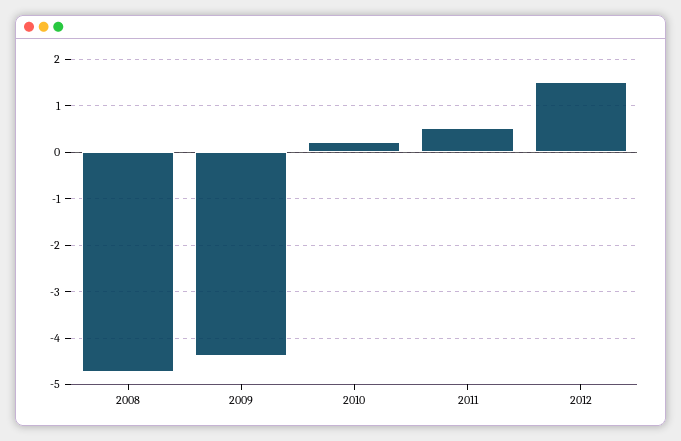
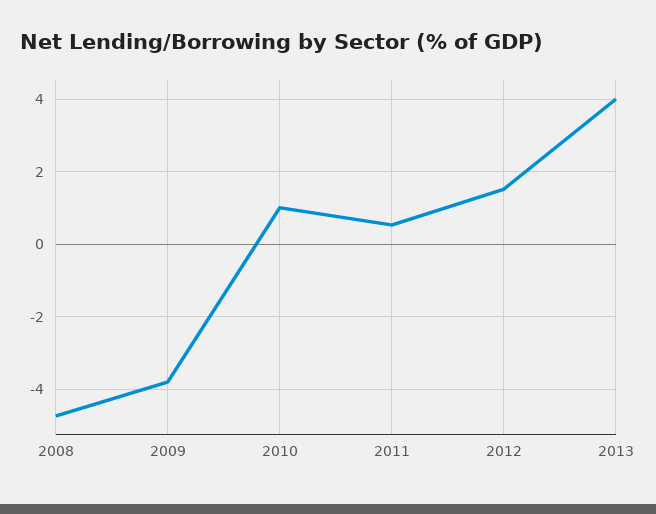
2009: -4.4 -> -3.8
2010: 0.2 -> 1
2013: none -> 4

